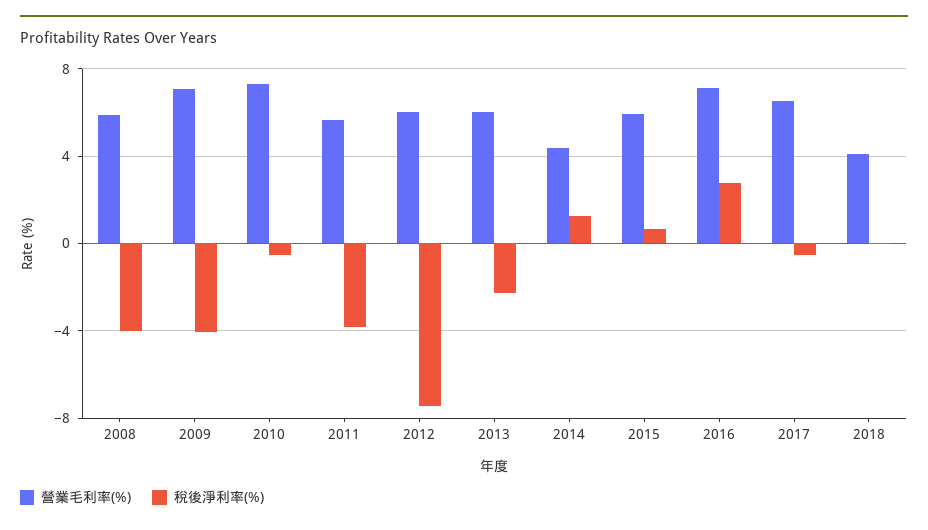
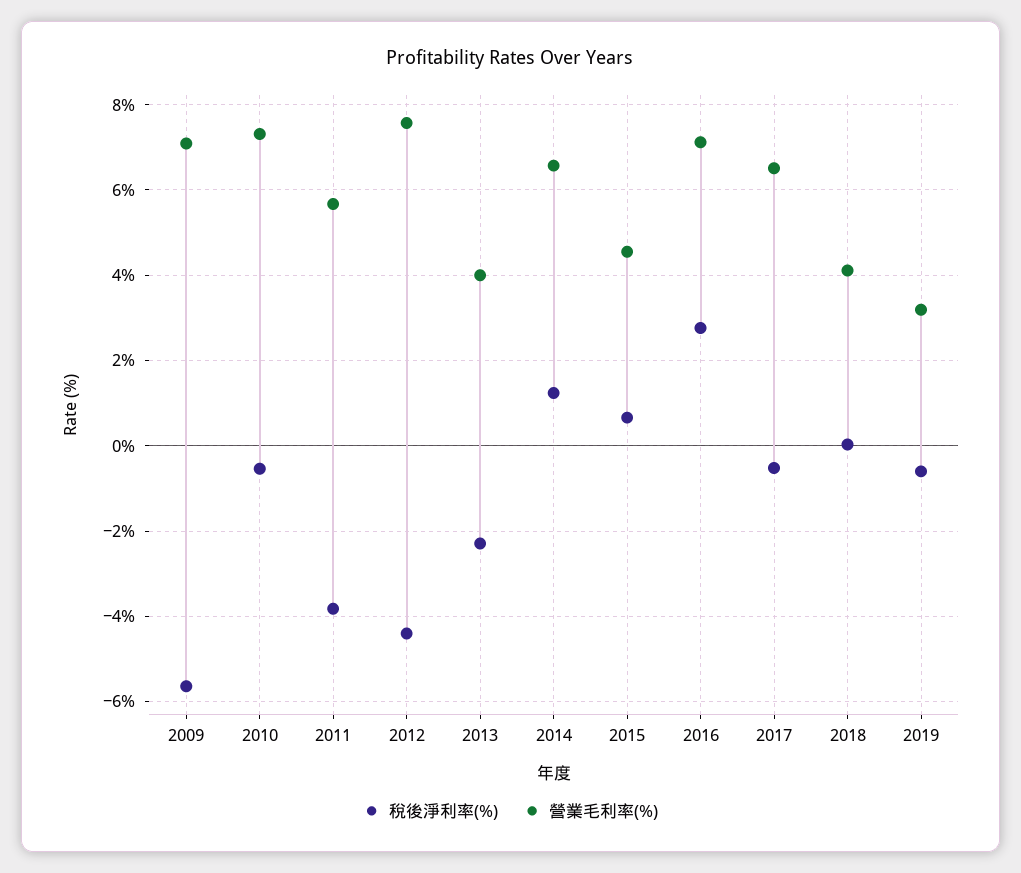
營業毛利率(%), 2008: 6 -> none
稅後淨利率(%), 2008: -4 -> none
稅後淨利率(%), 2009: -4 -> -5.6
營業毛利率(%), 2012: 6 -> 7.6
稅後淨利率(%), 2012: -7.5 -> -4.4
營業毛利率(%), 2013: 6 -> 4
營業毛利率(%), 2014: 4.5 -> 6.6
營業毛利率(%), 2015: 6 -> 4.6
稅後淨利率(%), 2019: none -> -0.6
營業毛利率(%), 2019: none -> 3.2

